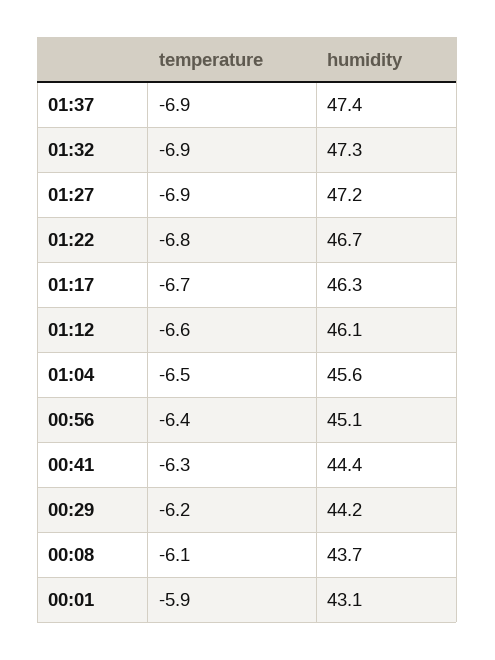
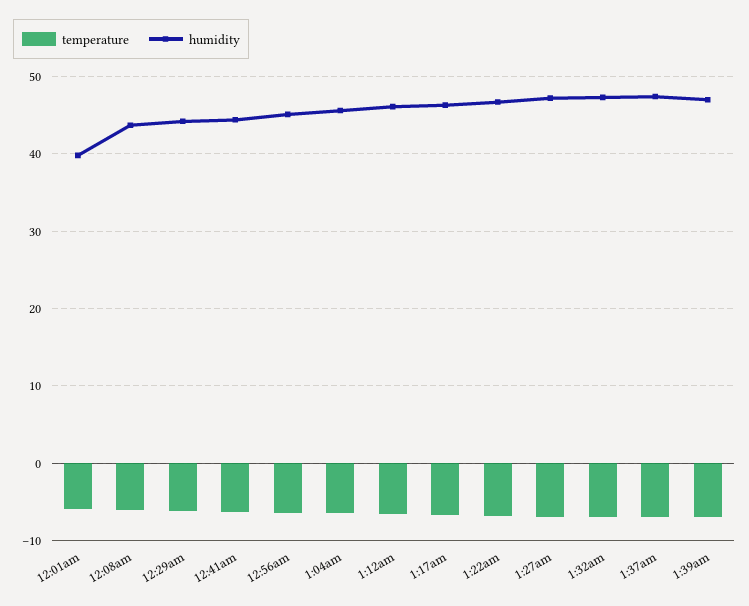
humidity, 00:01: 43.1 -> 40
temperature, 1:39am: none -> -7
humidity, 1:39am: none -> 47

